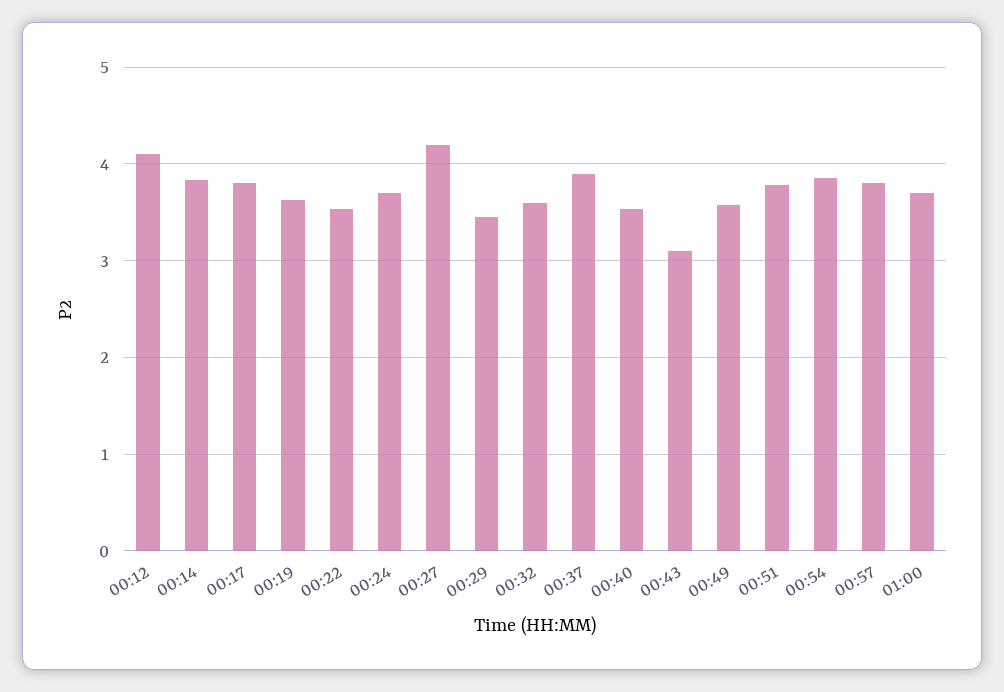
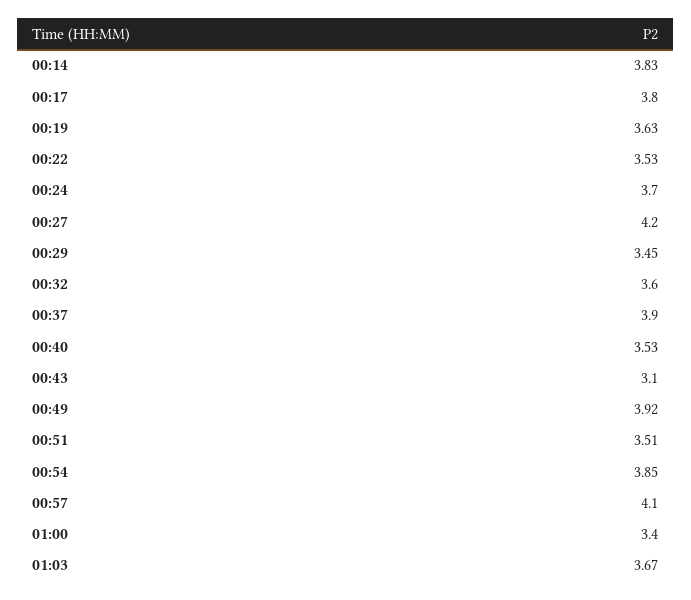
00:12: 4.1 -> none
00:49: 3.6 -> 3.92
00:51: 3.8 -> 3.51
00:57: 3.8 -> 4.1
01:00: 3.7 -> 3.4
01:03: none -> 3.67

